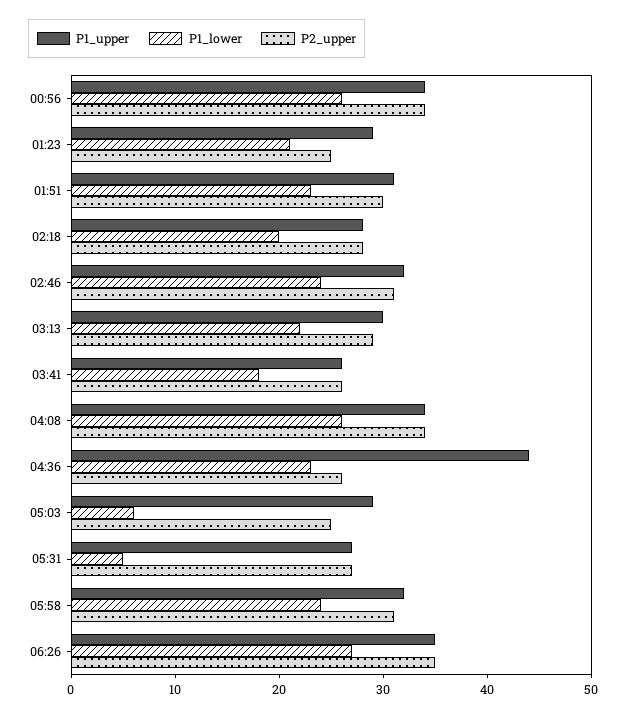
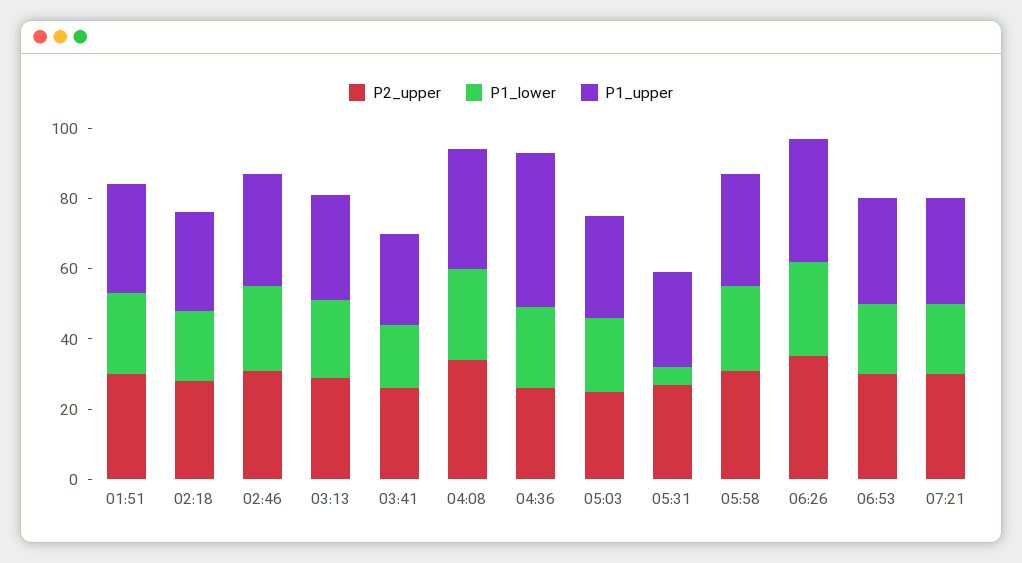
P1_upper, 00:56: 34 -> none
P1_lower, 00:56: 26 -> none
P2_upper, 00:56: 34 -> none
P1_upper, 01:23: 29 -> none
P1_lower, 01:23: 21 -> none
P2_upper, 01:23: 25 -> none
P1_lower, 05:03: 6 -> 20
P2_upper, 06:53: none -> 30
P1_lower, 06:53: none -> 20
P1_upper, 06:53: none -> 30
P2_upper, 07:21: none -> 30
P1_lower, 07:21: none -> 20
P1_upper, 07:21: none -> 30

